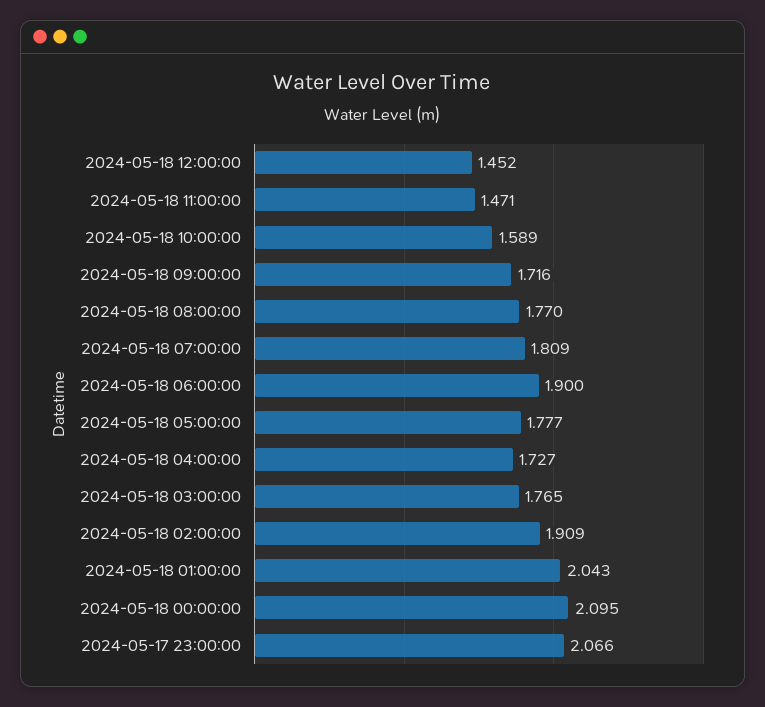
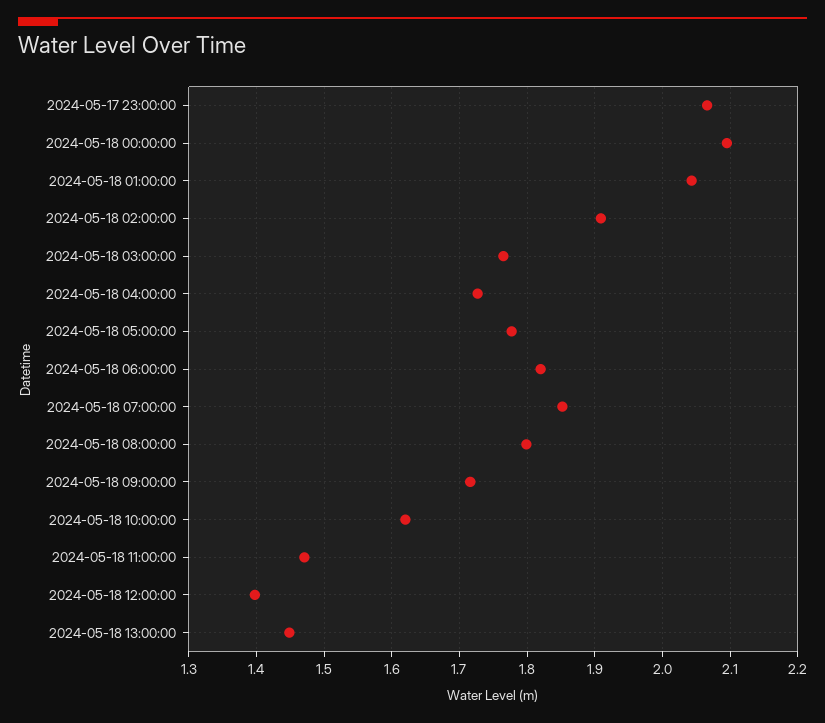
2024-05-18 12:00:00: 1.452 -> 1.4
2024-05-18 10:00:00: 1.589 -> 1.62
2024-05-18 08:00:00: 1.77 -> 1.8
2024-05-18 07:00:00: 1.809 -> 1.85
2024-05-18 06:00:00: 1.9 -> 1.82
2024-05-18 13:00:00: none -> 1.45

